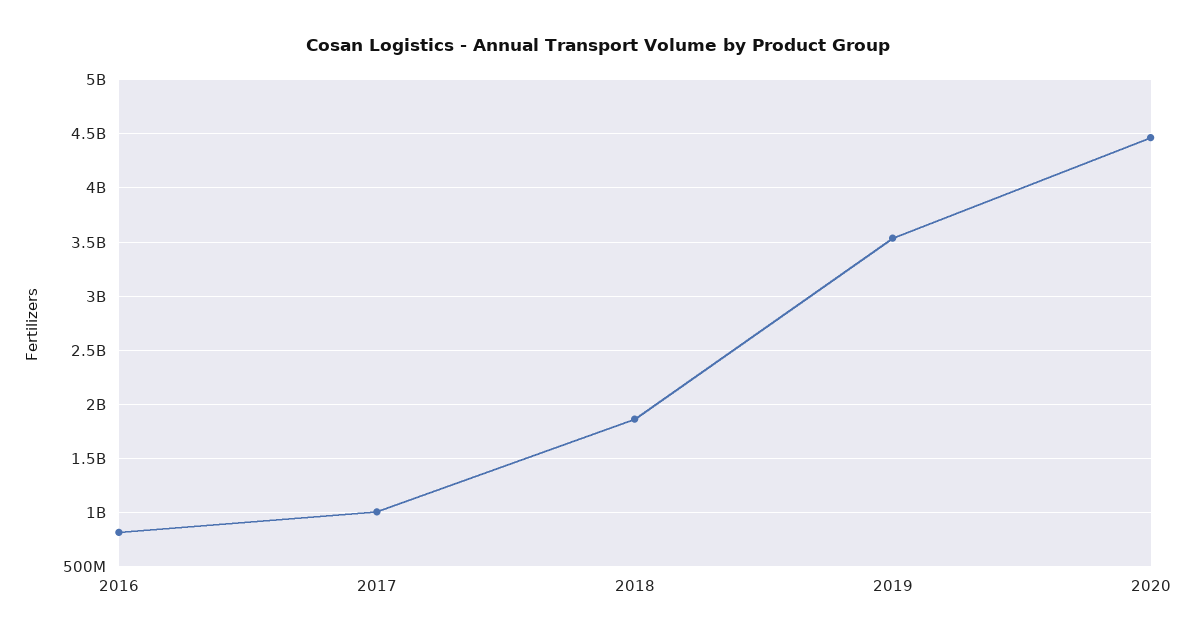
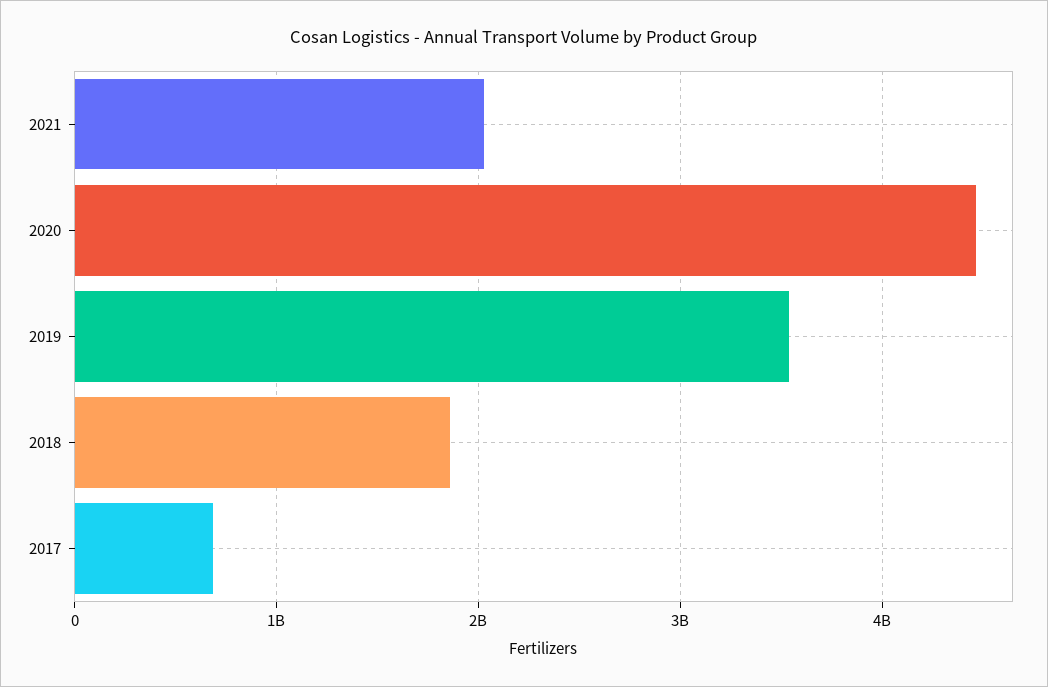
2016: 800000000 -> none
2017: 1000000000 -> 700000000
2021: none -> 2000000000

